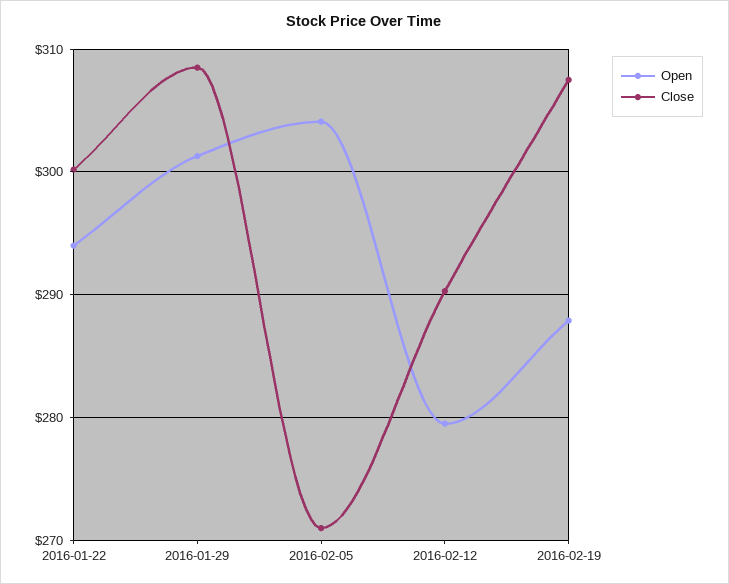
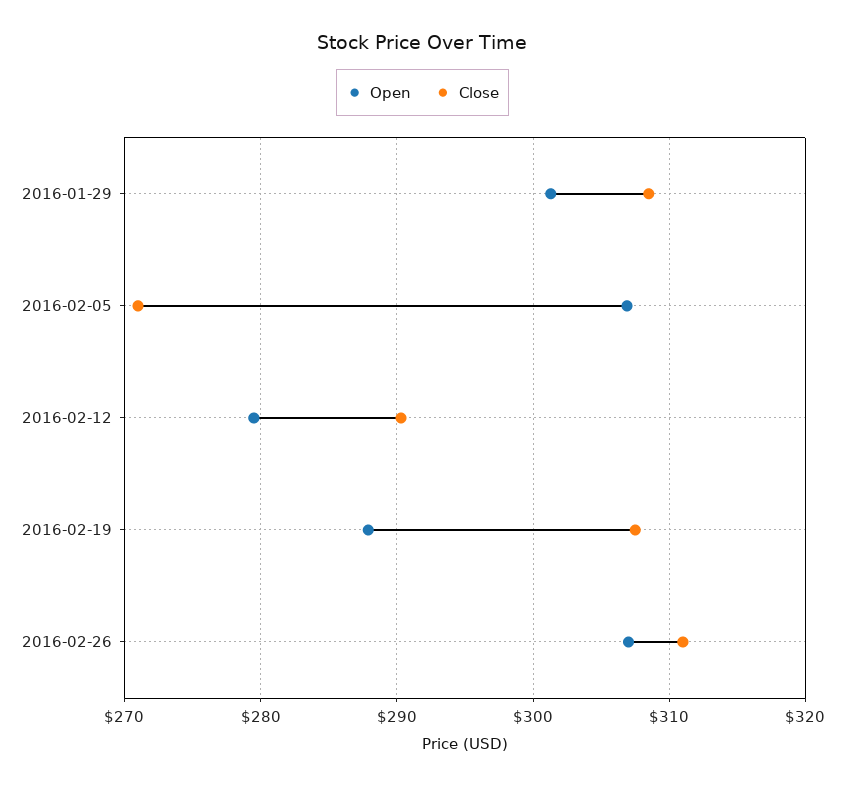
Open, 2016-01-22: 294 -> none
Close, 2016-01-22: 300 -> none
Open, 2016-02-05: 304 -> 307
Open, 2016-02-26: none -> 307
Close, 2016-02-26: none -> 311

